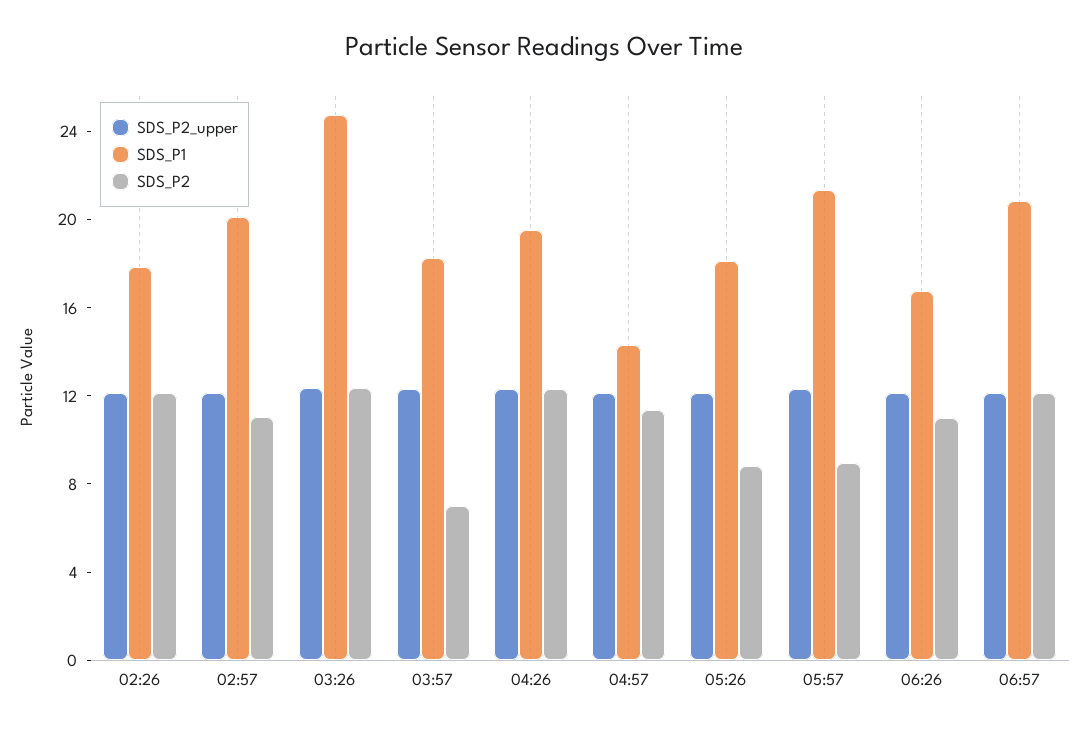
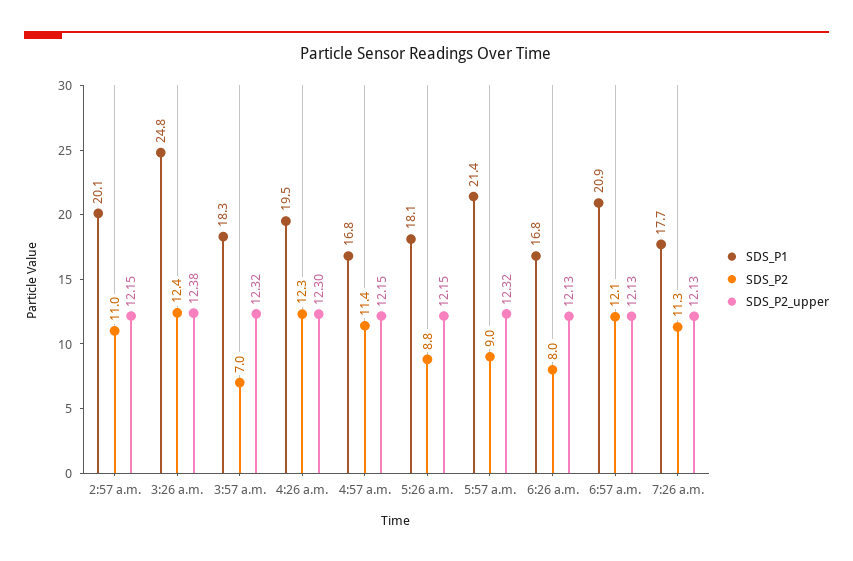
SDS_P2_upper, 02:26: 12 -> none
SDS_P1, 02:26: 18 -> none
SDS_P2, 02:26: 12 -> none
SDS_P1, 04:57: 14 -> 16.8
SDS_P2, 06:26: 11 -> 8
SDS_P1, 7:26 a.m.: none -> 17.7
SDS_P2, 7:26 a.m.: none -> 11.3
SDS_P2_upper, 7:26 a.m.: none -> 12.13

